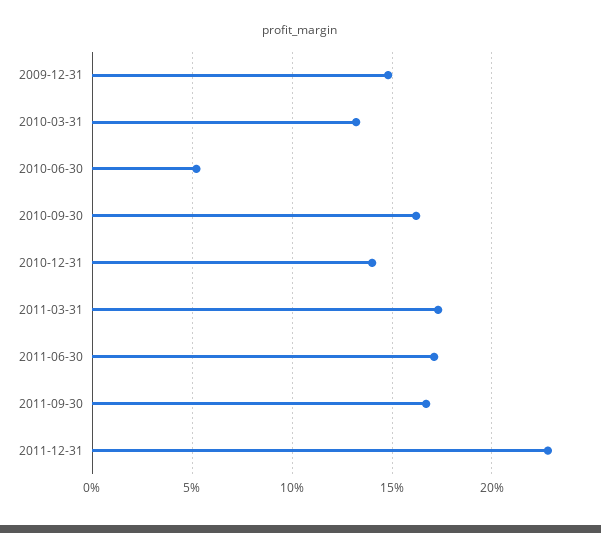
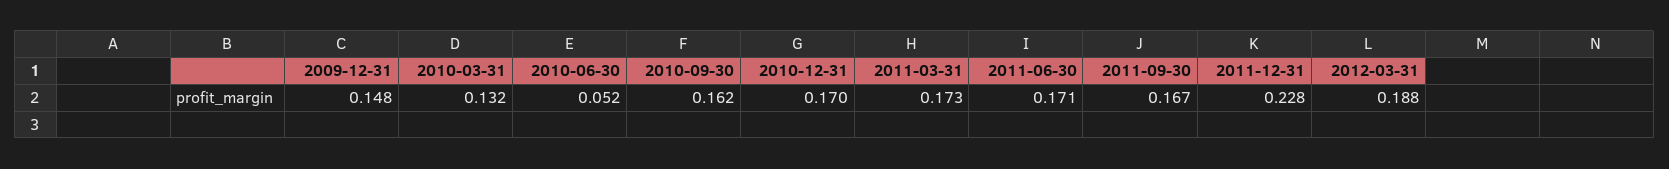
2010-12-31: 0.14 -> 0.17
2012-03-31: none -> 0.188

